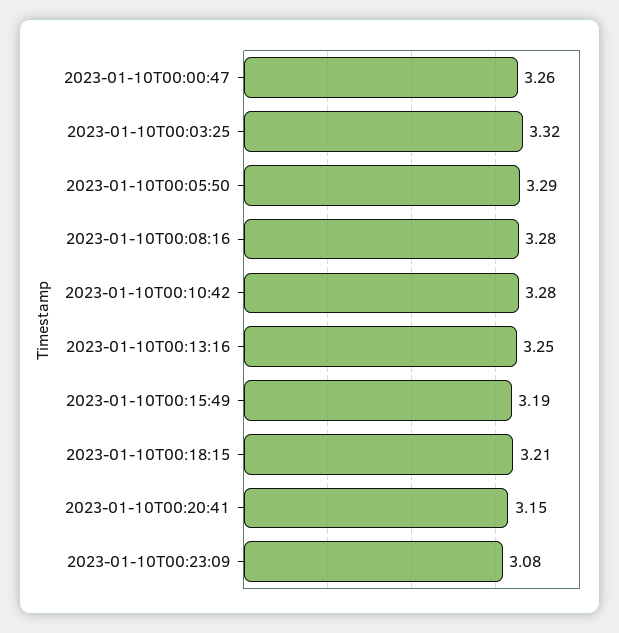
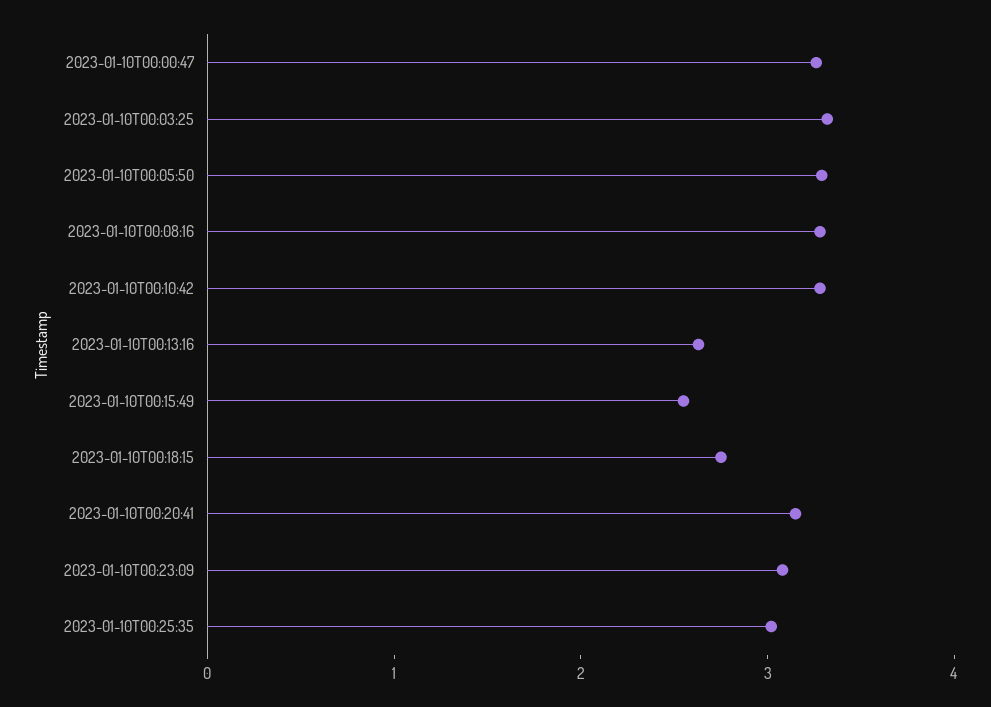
2023-01-10T00:13:16: 3.25 -> 2.6
2023-01-10T00:15:49: 3.19 -> 2.6
2023-01-10T00:18:15: 3.21 -> 2.8
2023-01-10T00:25:35: none -> 3

